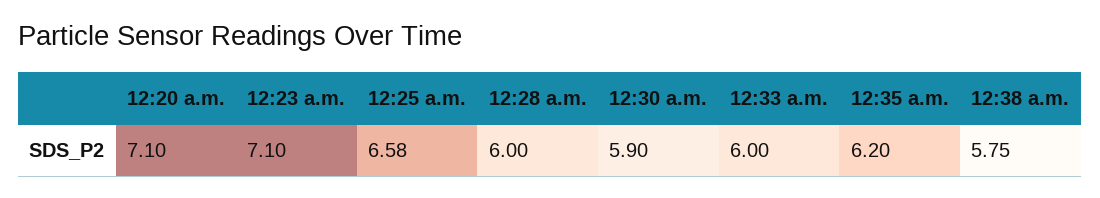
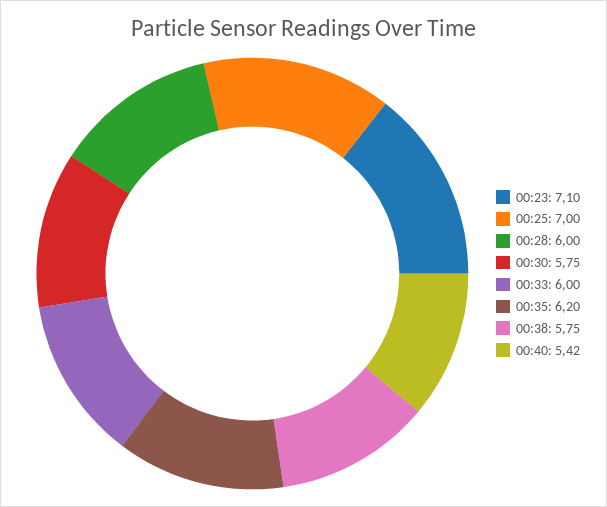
12:20 a.m.: 7.1 -> none
12:25 a.m.: 6.58 -> 7
12:30 a.m.: 5.9 -> 5.75
00:40: none -> 5.42

